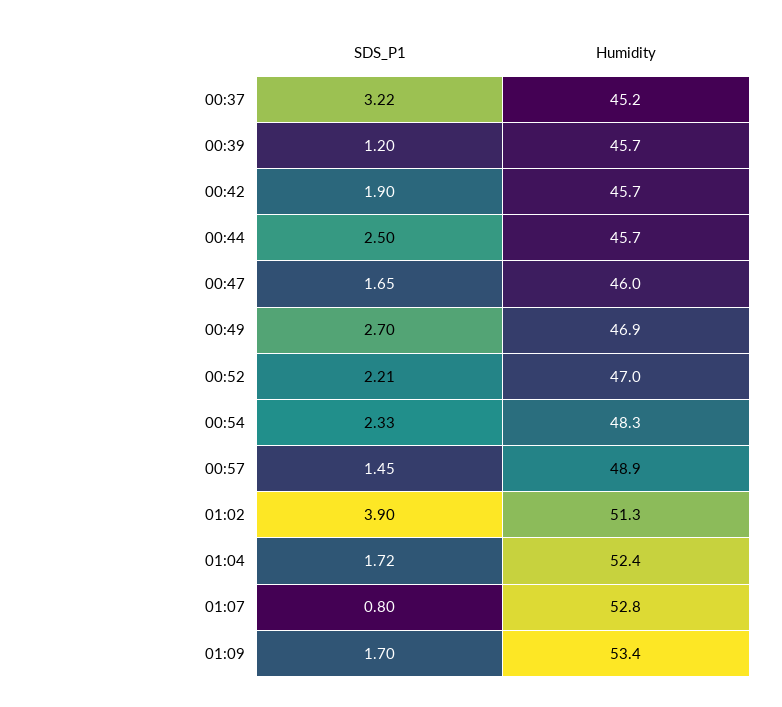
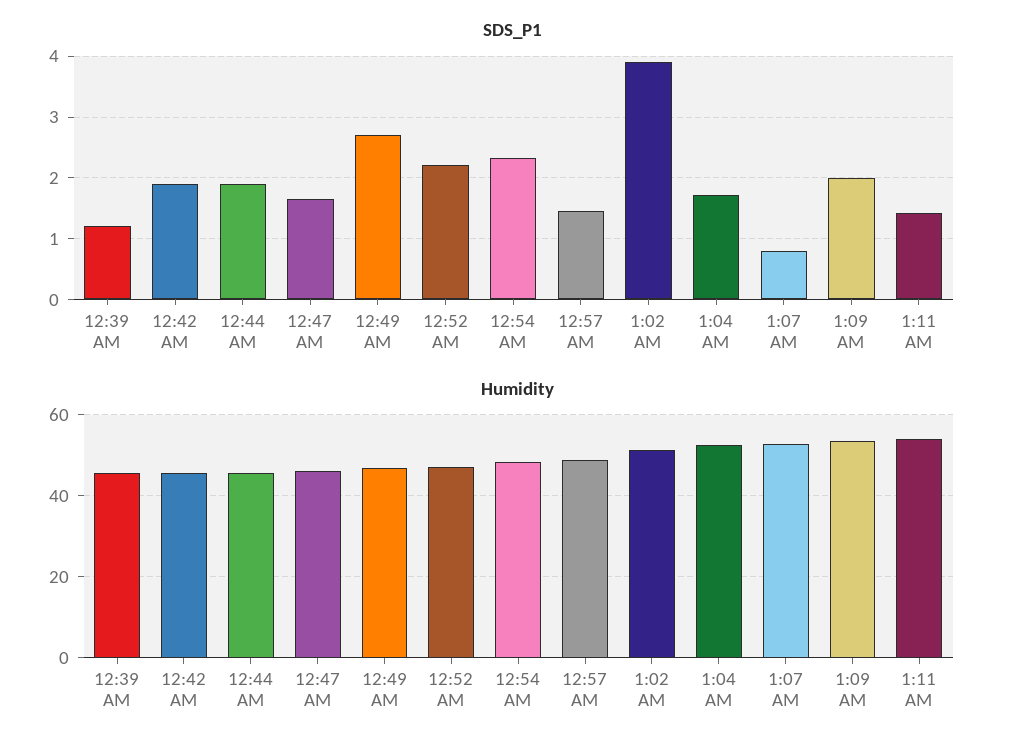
SDS_P1, 00:37: 3.22 -> none
Humidity, 00:37: 45.2 -> none
SDS_P1, 00:44: 2.5 -> 1.9
SDS_P1, 01:09: 1.7 -> 2
SDS_P1, 1:11 AM: none -> 1.4
Humidity, 1:11 AM: none -> 54

